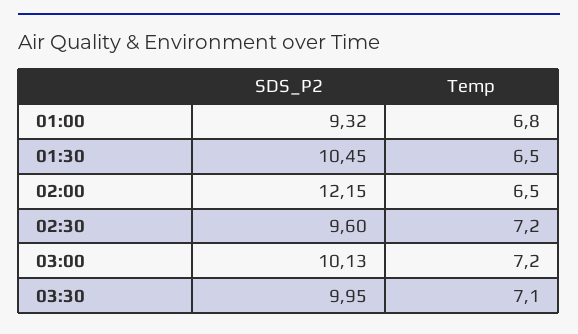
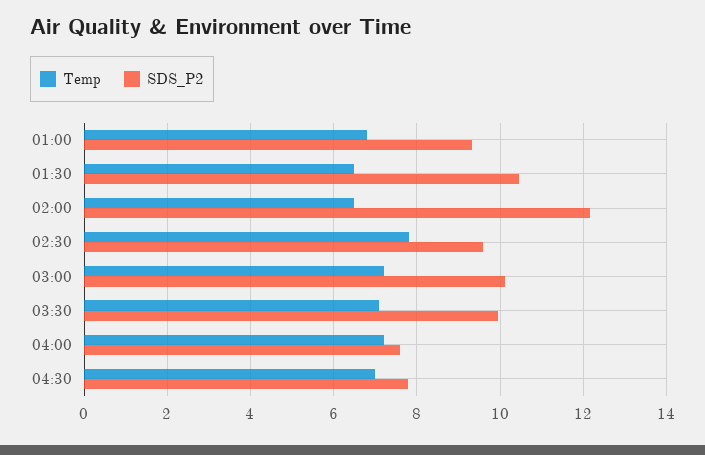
Temp, 02:30: 7.2 -> 7.8
Temp, 04:00: none -> 7.2
SDS_P2, 04:00: none -> 7.6
Temp, 04:30: none -> 7
SDS_P2, 04:30: none -> 7.8

